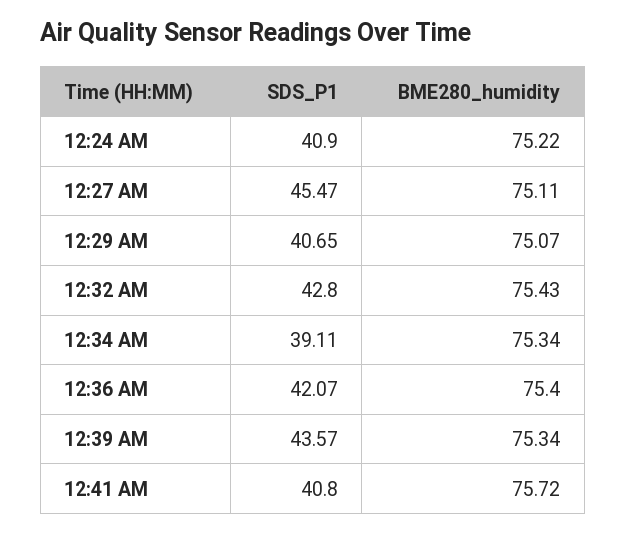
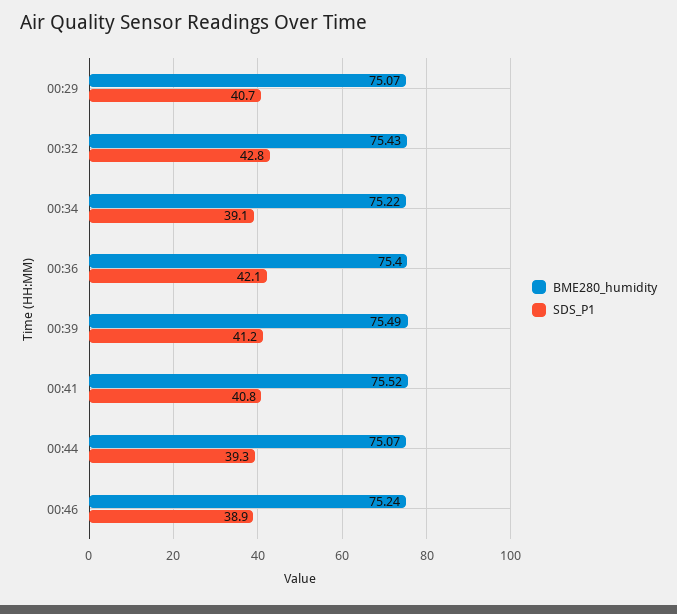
SDS_P1, 12:24 AM: 40.9 -> none
BME280_humidity, 12:24 AM: 75.22 -> none
SDS_P1, 12:27 AM: 45.47 -> none
BME280_humidity, 12:27 AM: 75.11 -> none
BME280_humidity, 12:34 AM: 75.34 -> 75.22
SDS_P1, 12:39 AM: 43.57 -> 41.2
BME280_humidity, 12:39 AM: 75.34 -> 75.49
BME280_humidity, 12:41 AM: 75.72 -> 75.52
BME280_humidity, 00:44: none -> 75.07
SDS_P1, 00:44: none -> 39.3
BME280_humidity, 00:46: none -> 75.24
SDS_P1, 00:46: none -> 38.9

